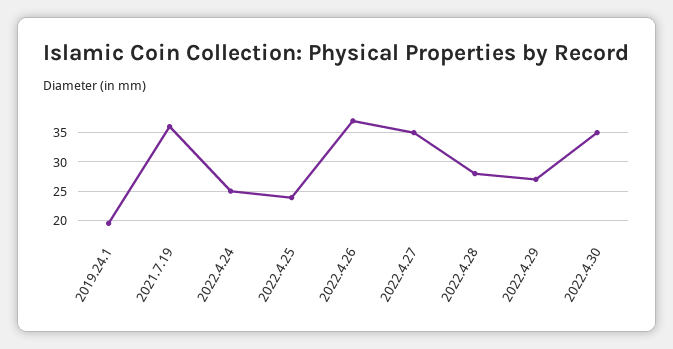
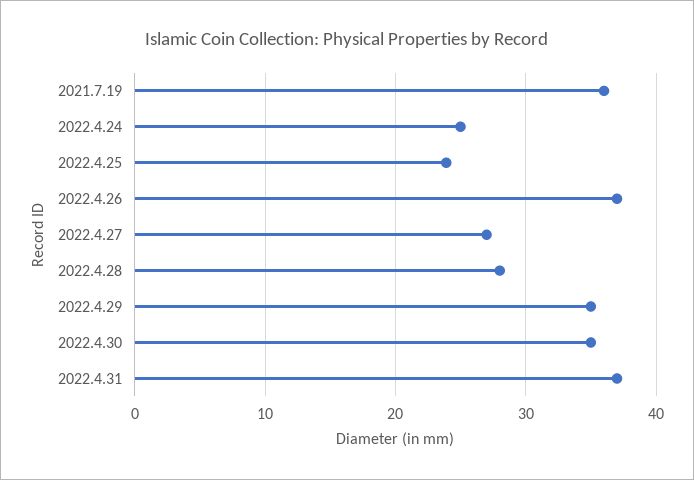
2019.24.1: 20 -> none
2022.4.27: 35 -> 27
2022.4.29: 27.5 -> 35
2022.4.31: none -> 37

